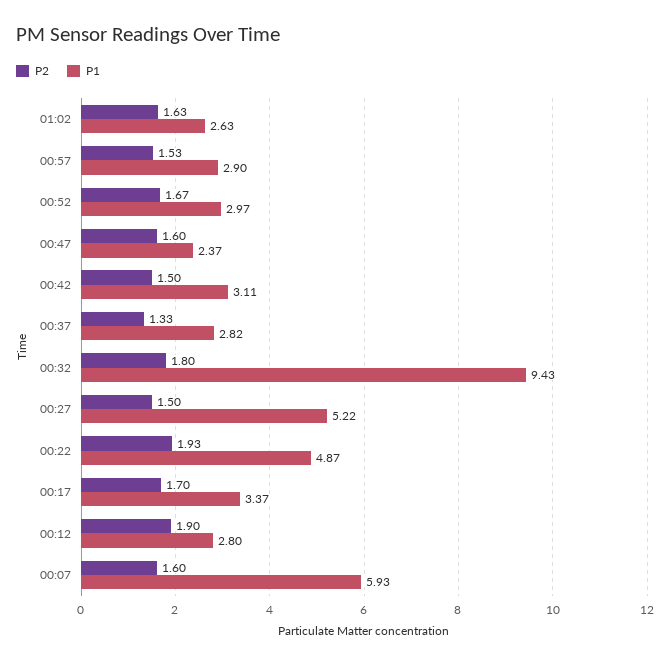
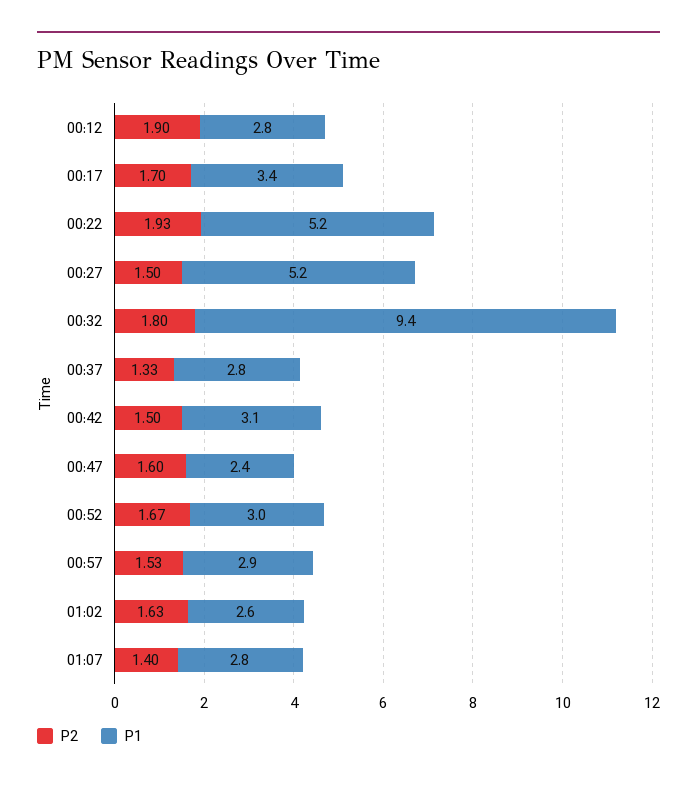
P1, 00:22: 4.87 -> 5.2
P2, 00:07: 1.6 -> none
P1, 00:07: 5.93 -> none
P2, 01:07: none -> 1.4
P1, 01:07: none -> 2.8

